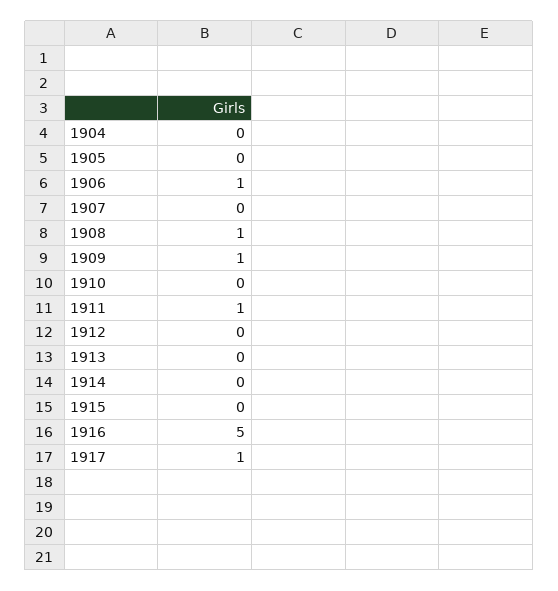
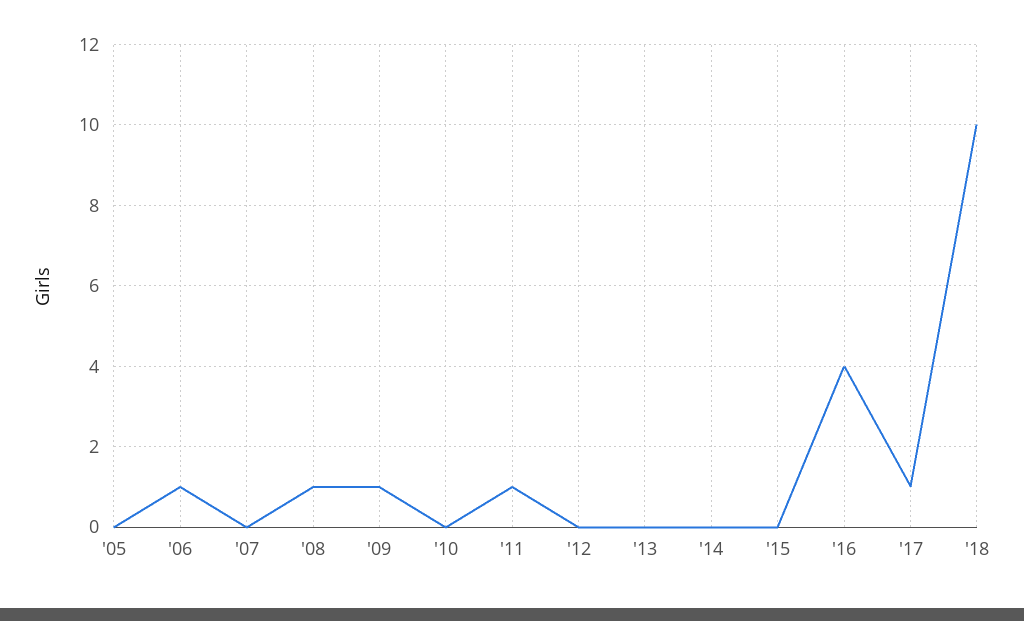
1904: 0 -> none
1916: 5 -> 4
'18: none -> 10

